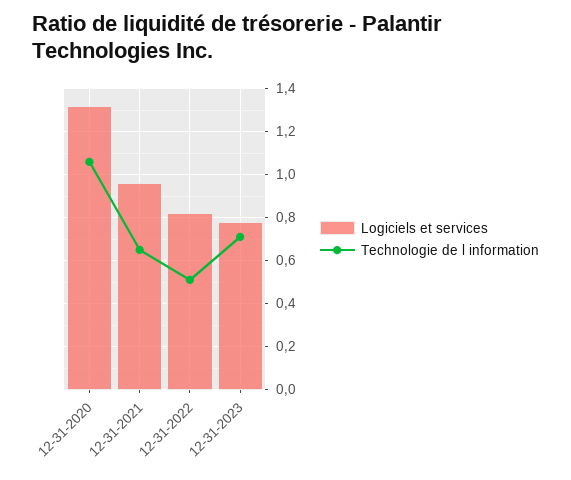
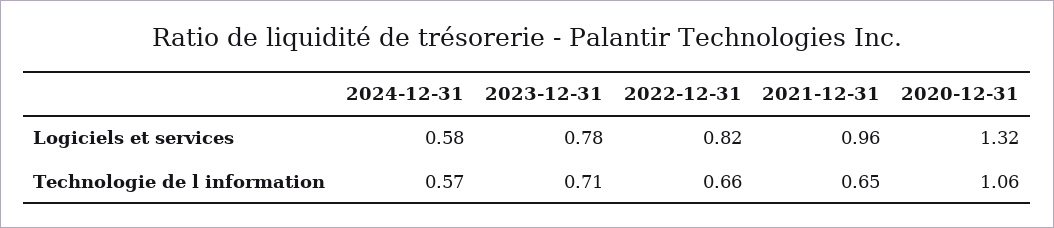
Technologie de l information, 12-31-2022: 0.5 -> 0.66
Logiciels et services, 2024-12-31: none -> 0.58
Technologie de l information, 2024-12-31: none -> 0.57

